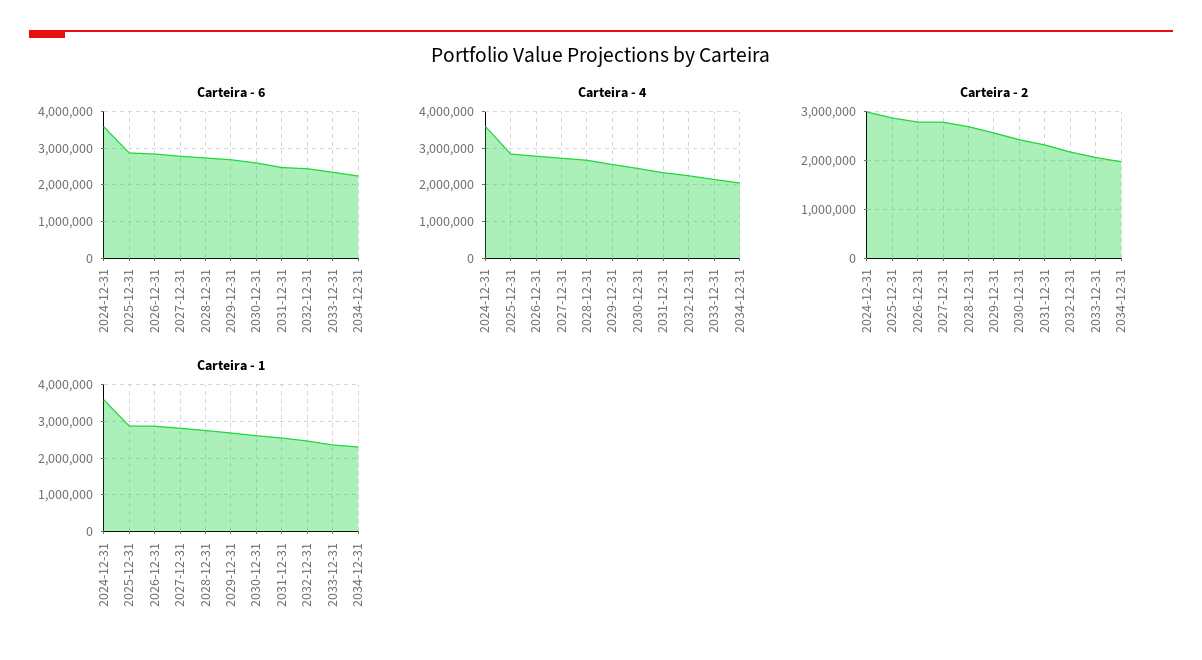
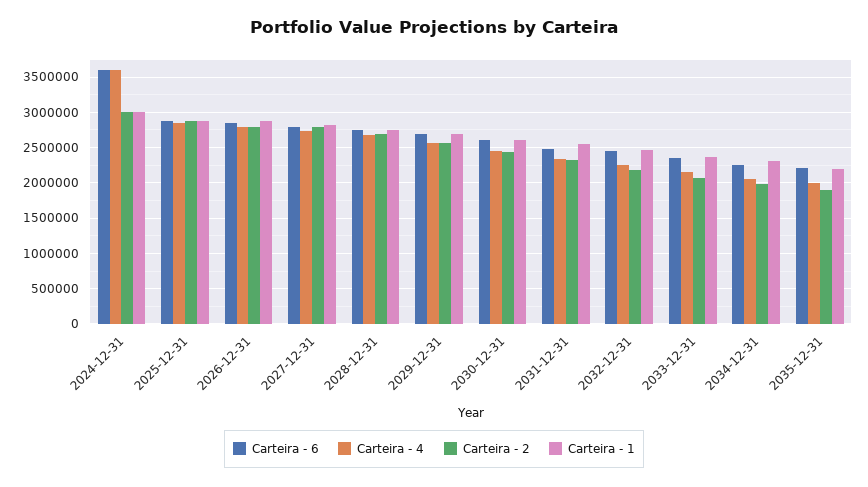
Carteira - 1, 2024-12-31: 3600000 -> 3000000
Carteira - 6, 2035-12-31: none -> 2200000
Carteira - 4, 2035-12-31: none -> 2000000
Carteira - 2, 2035-12-31: none -> 1900000
Carteira - 1, 2035-12-31: none -> 2200000

